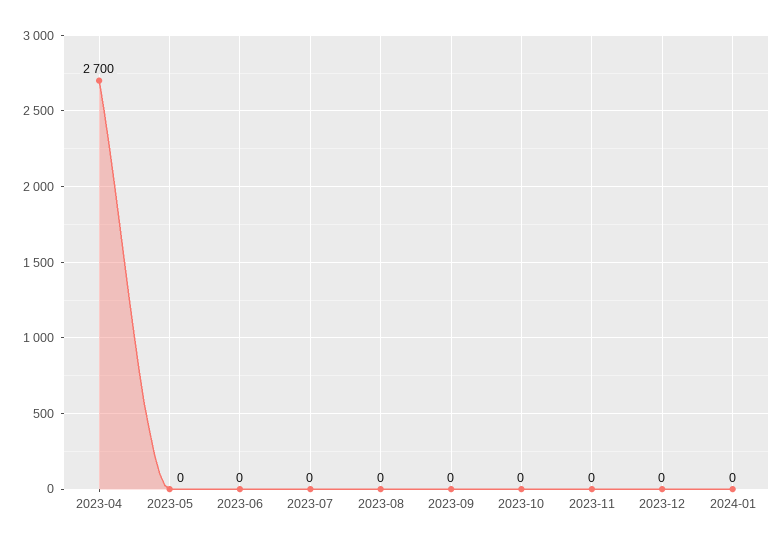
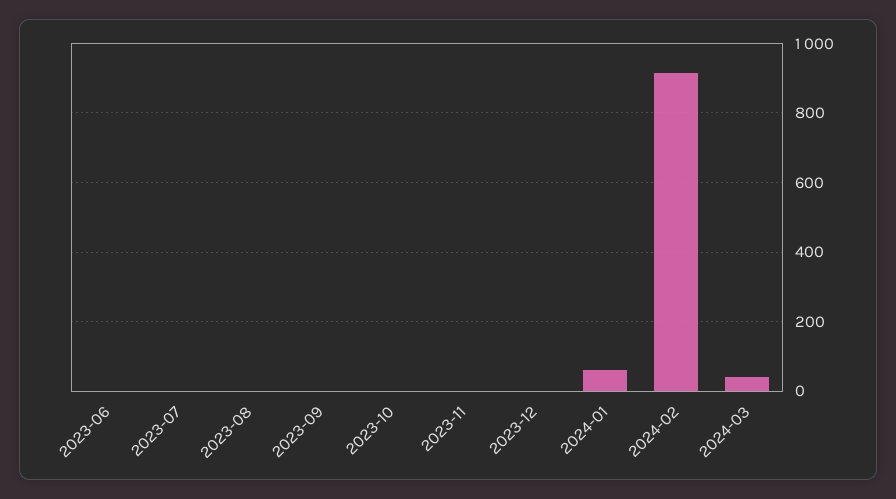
2023-04: 2700 -> none
2023-05: 0 -> none
2024-01: 0 -> 60
2024-02: none -> 920
2024-03: none -> 40

